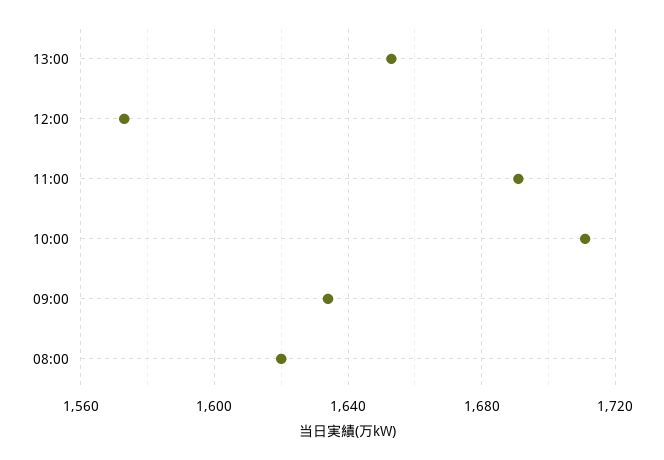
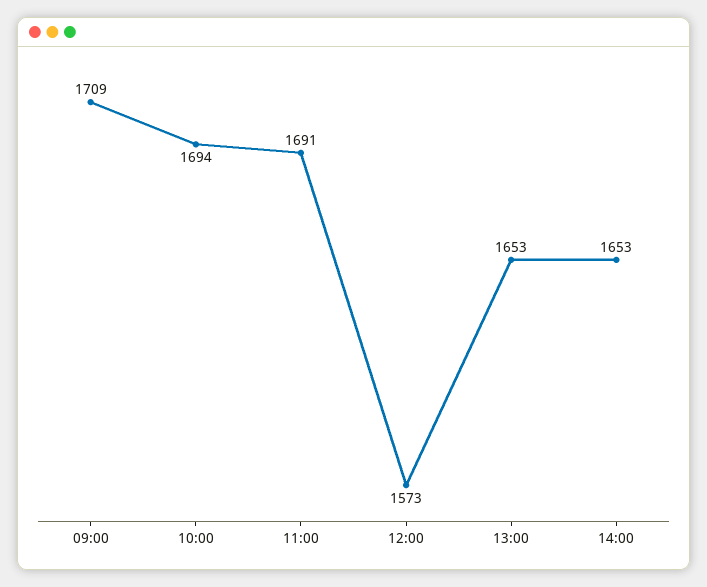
10:00: 1710 -> 1694
09:00: 1635 -> 1709
08:00: 1620 -> none
14:00: none -> 1653

